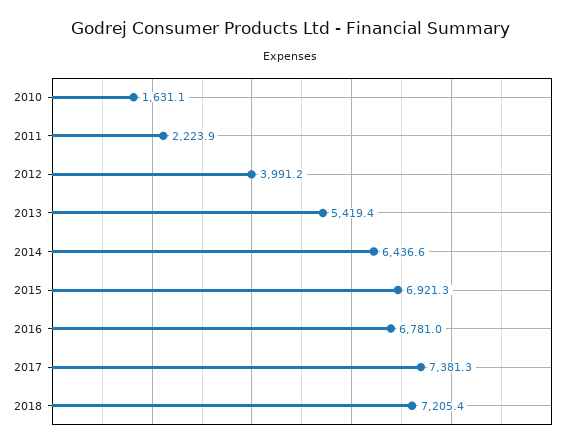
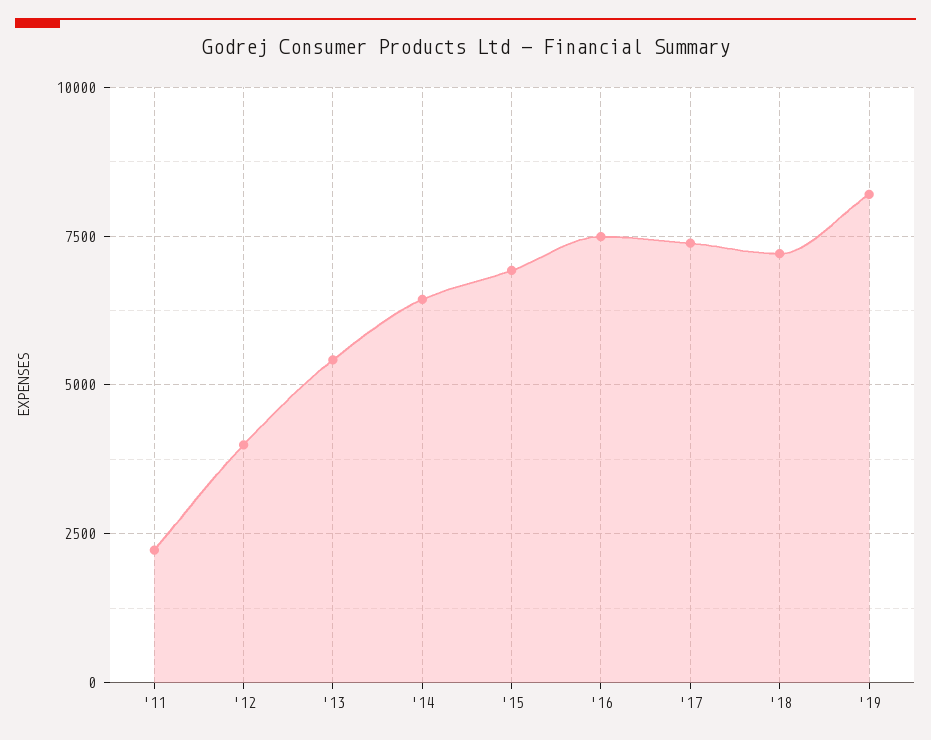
2010: 1631.1 -> none
2016: 6781 -> 7500
'19: none -> 8250

